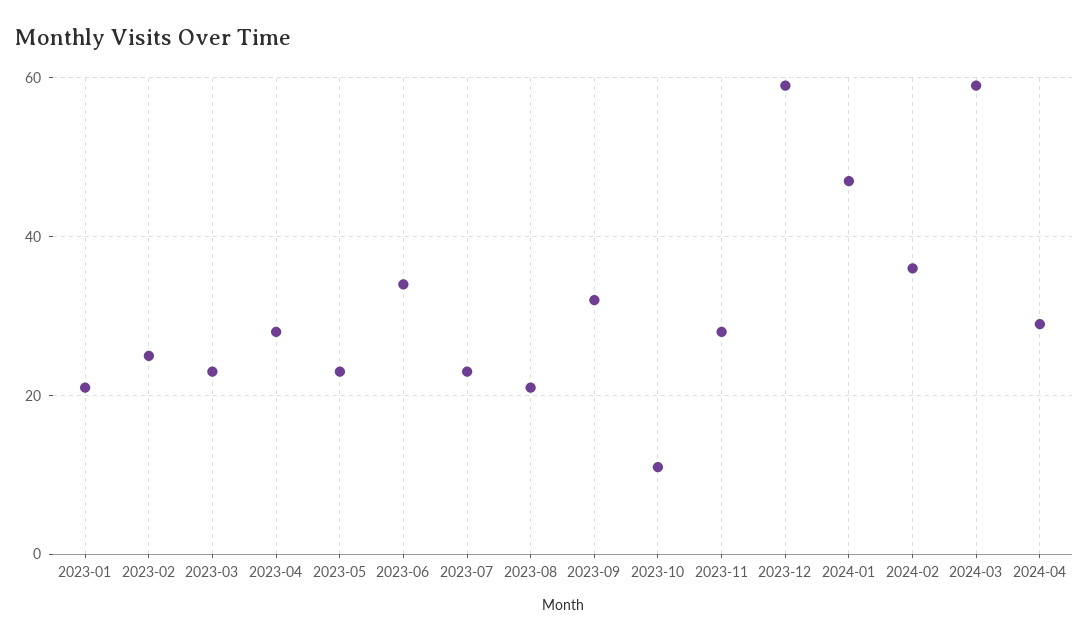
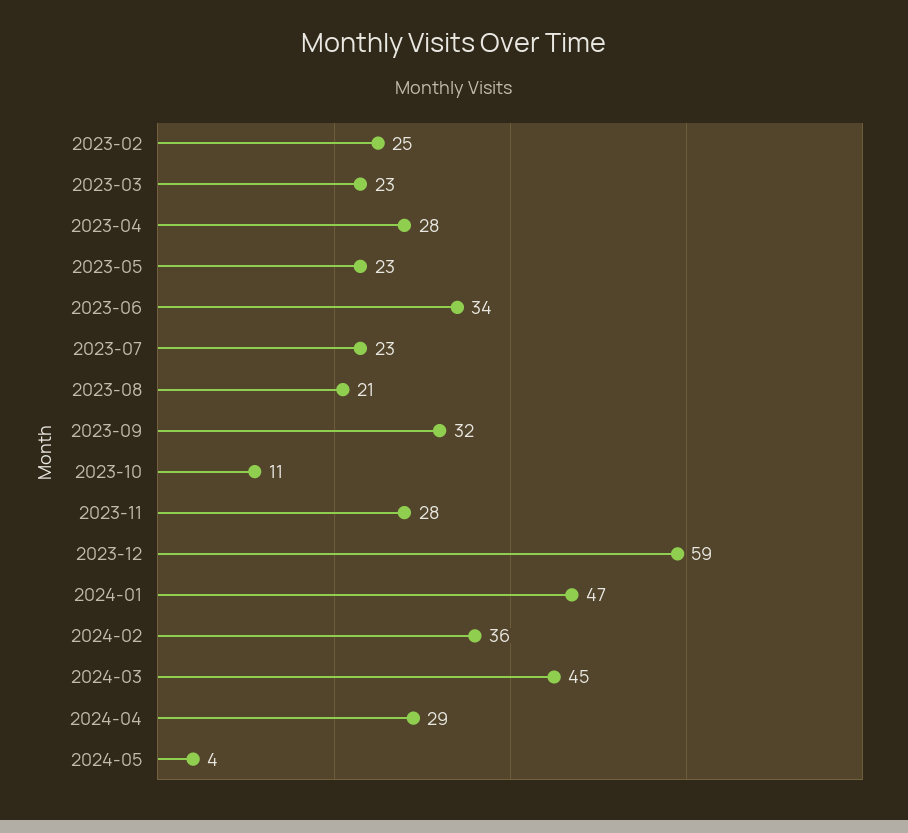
2023-01: 20 -> none
2024-03: 60 -> 45
2024-05: none -> 4

